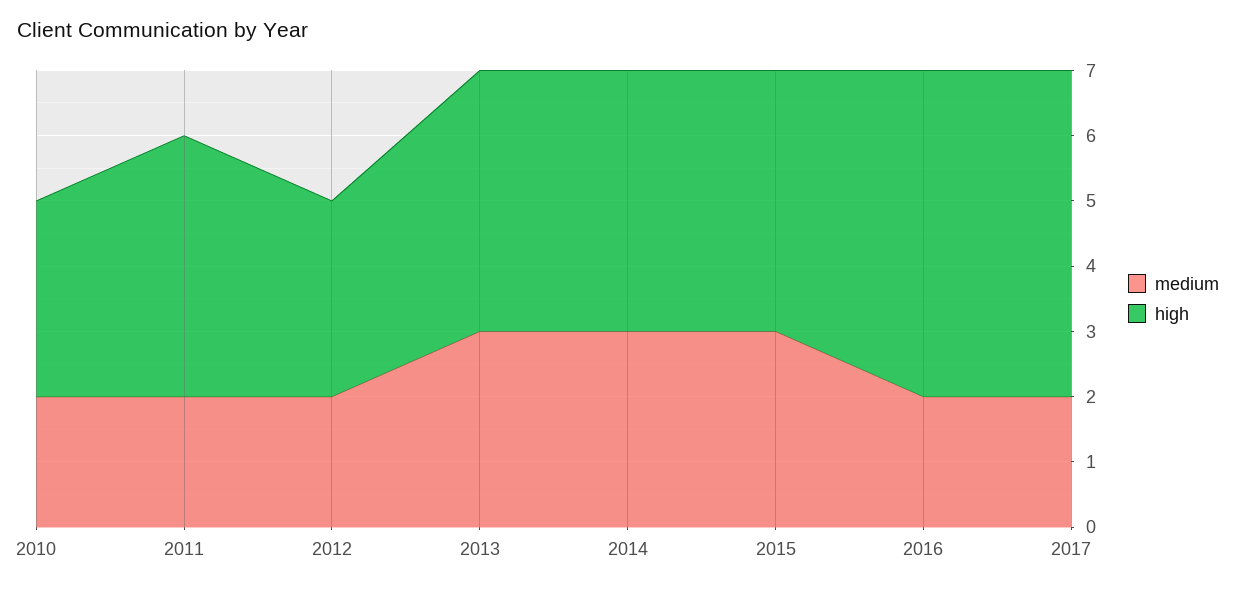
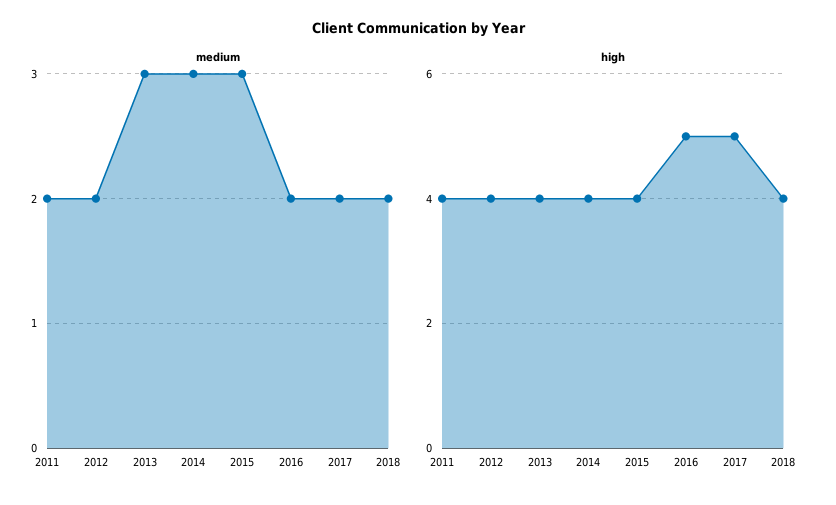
medium, 2010: 2 -> none
high, 2010: 3 -> none
high, 2012: 3 -> 4
medium, 2018: none -> 2
high, 2018: none -> 4

